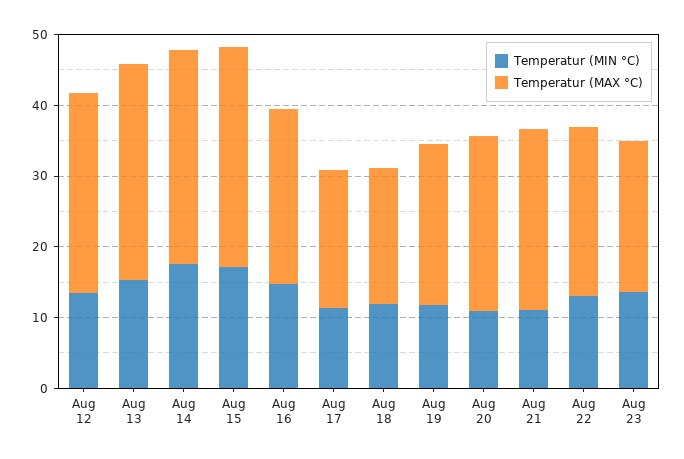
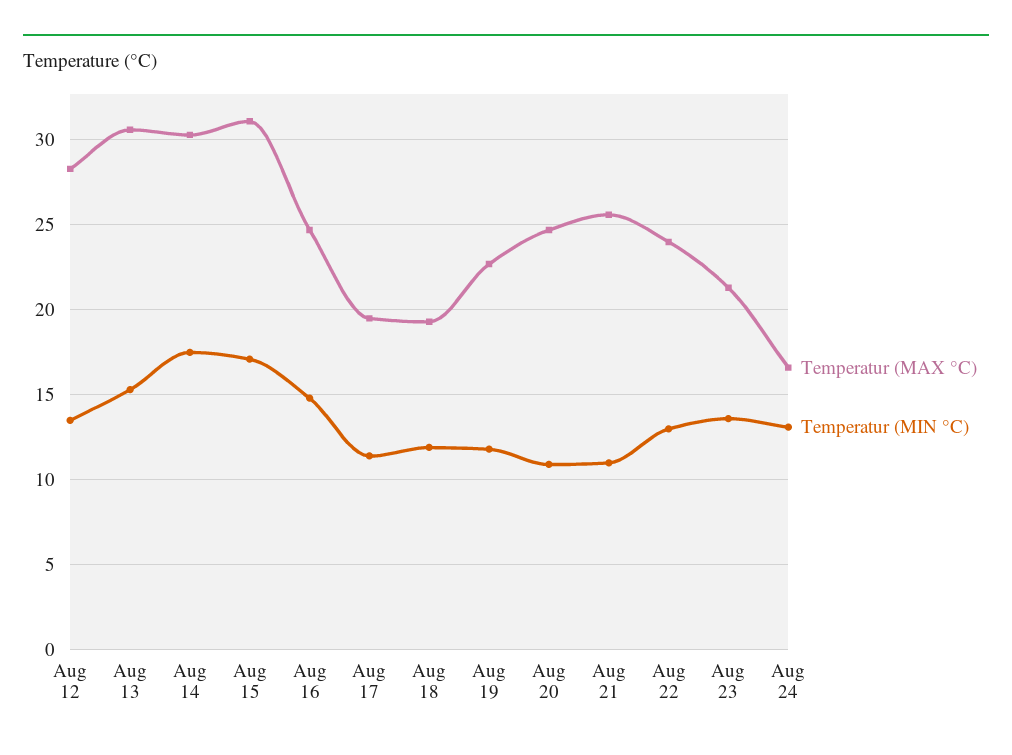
Temperatur (MAX °C), Aug 24: none -> 16.5
Temperatur (MIN °C), Aug 24: none -> 13

